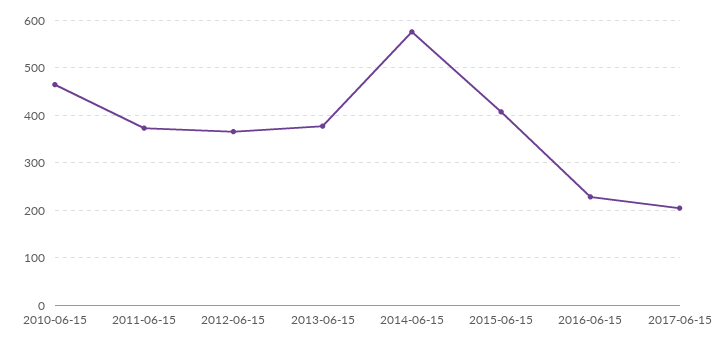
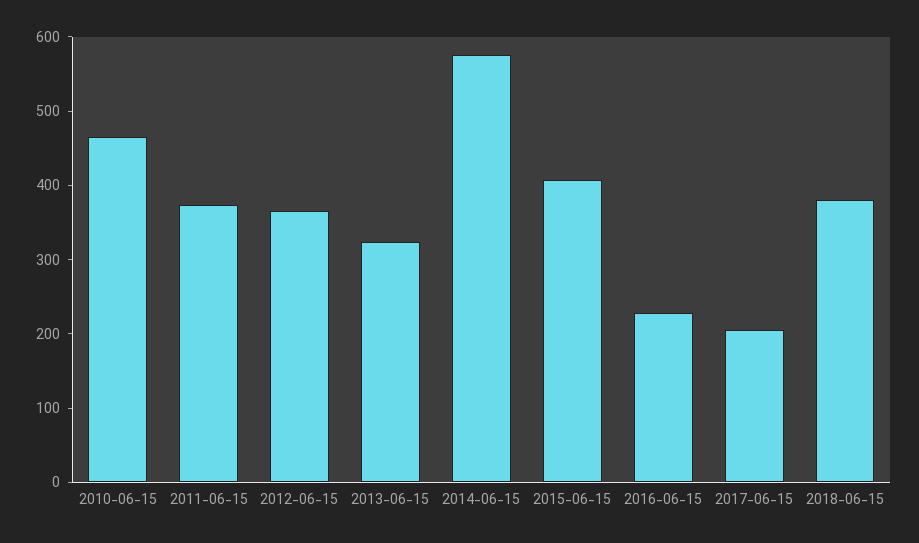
2013-06-15: 380 -> 320
2018-06-15: none -> 380

